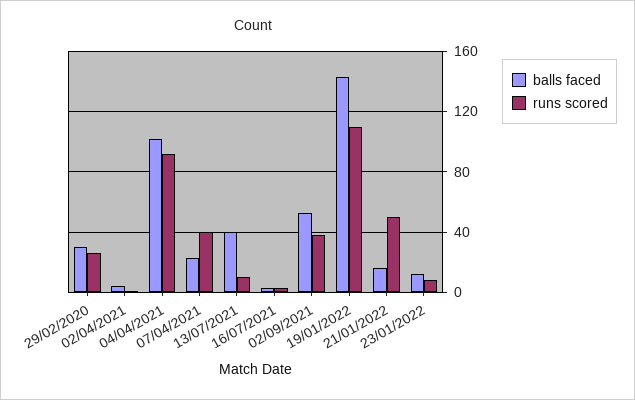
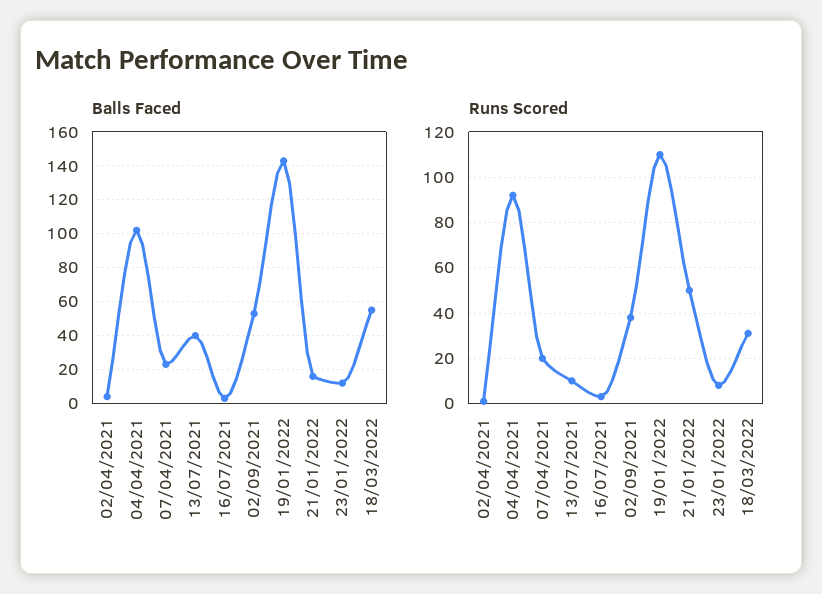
balls faced, 29/02/2020: 30 -> none
runs scored, 29/02/2020: 25 -> none
runs scored, 07/04/2021: 40 -> 20
balls faced, 18/03/2022: none -> 55
runs scored, 18/03/2022: none -> 30

